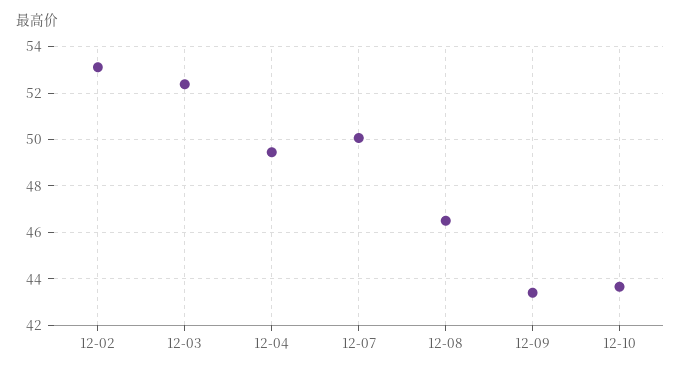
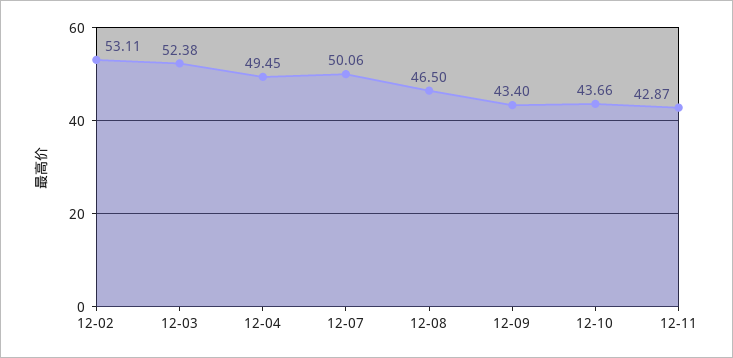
12-11: none -> 42.87

